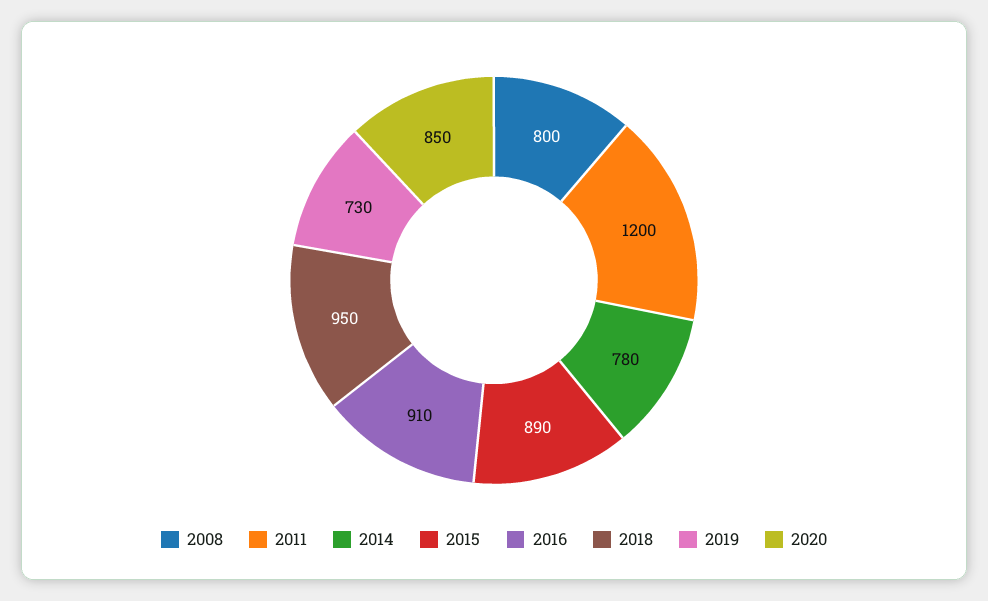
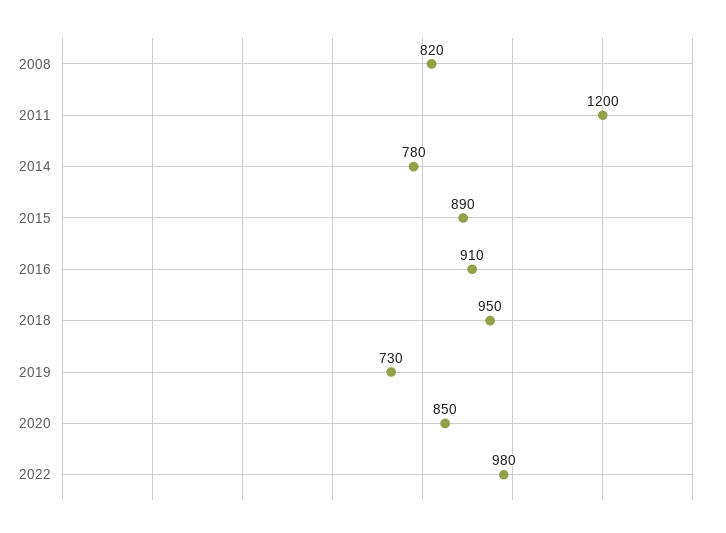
2008: 800 -> 820
2022: none -> 980

